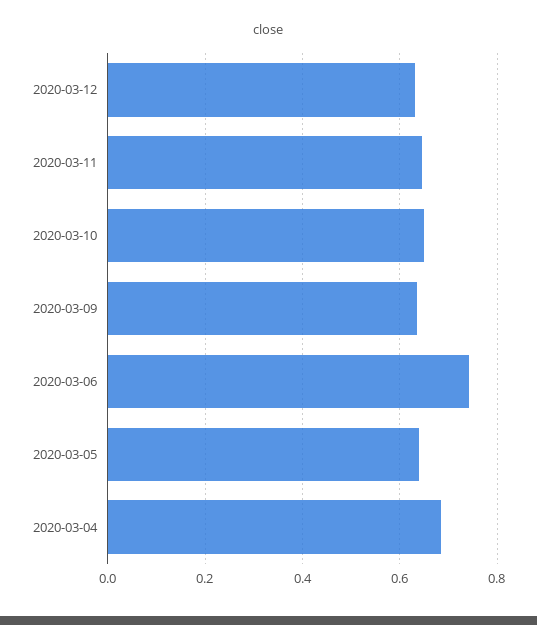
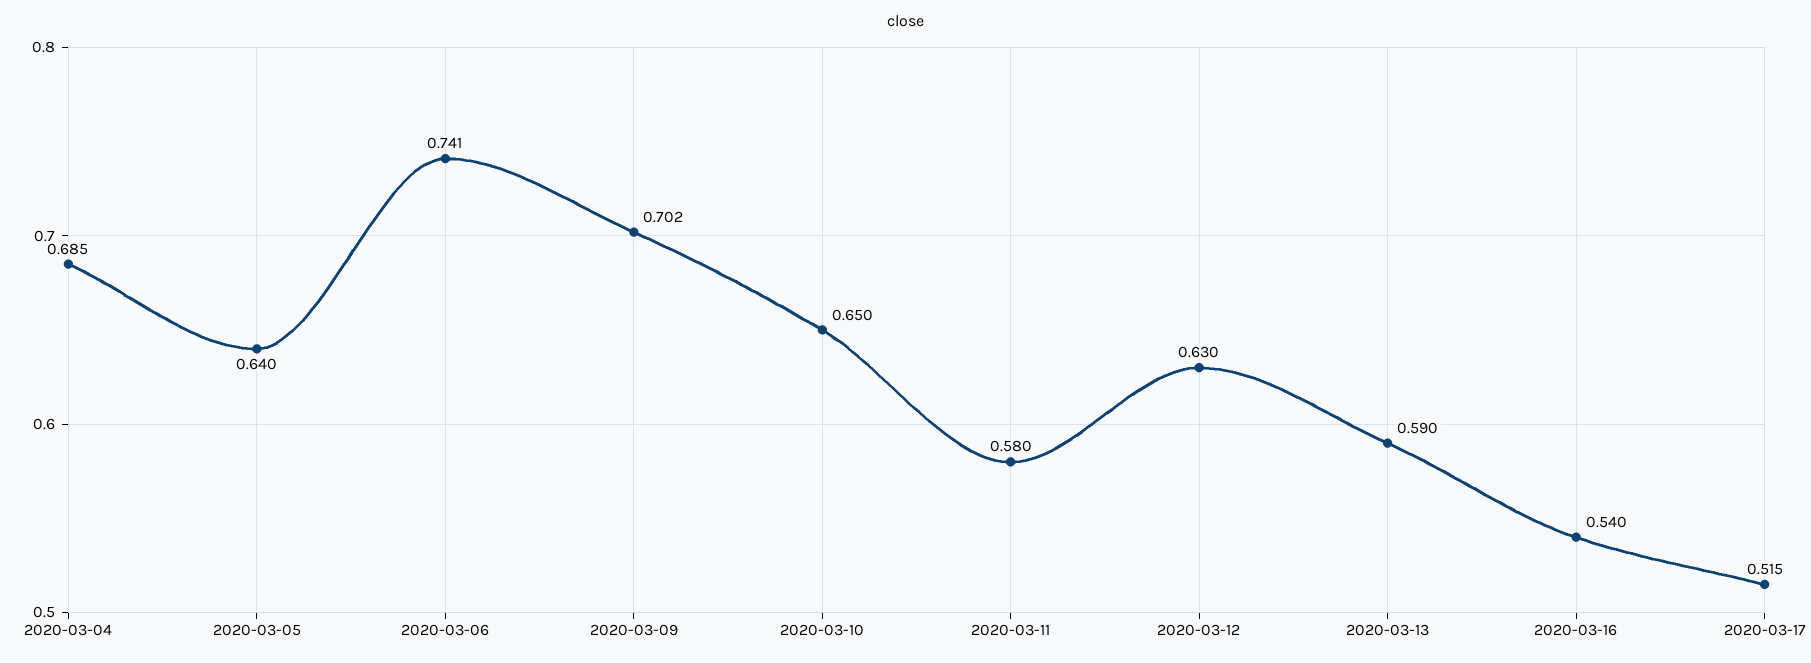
2020-03-11: 0.64 -> 0.58
2020-03-09: 0.64 -> 0.702
2020-03-13: none -> 0.59
2020-03-16: none -> 0.54
2020-03-17: none -> 0.515

